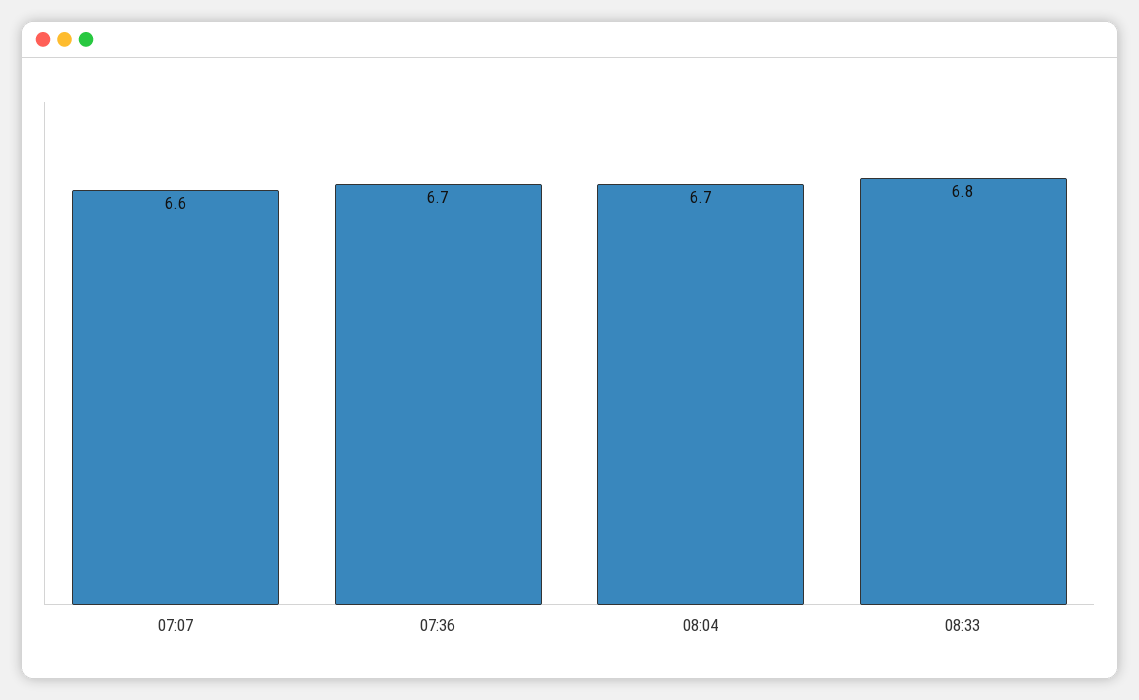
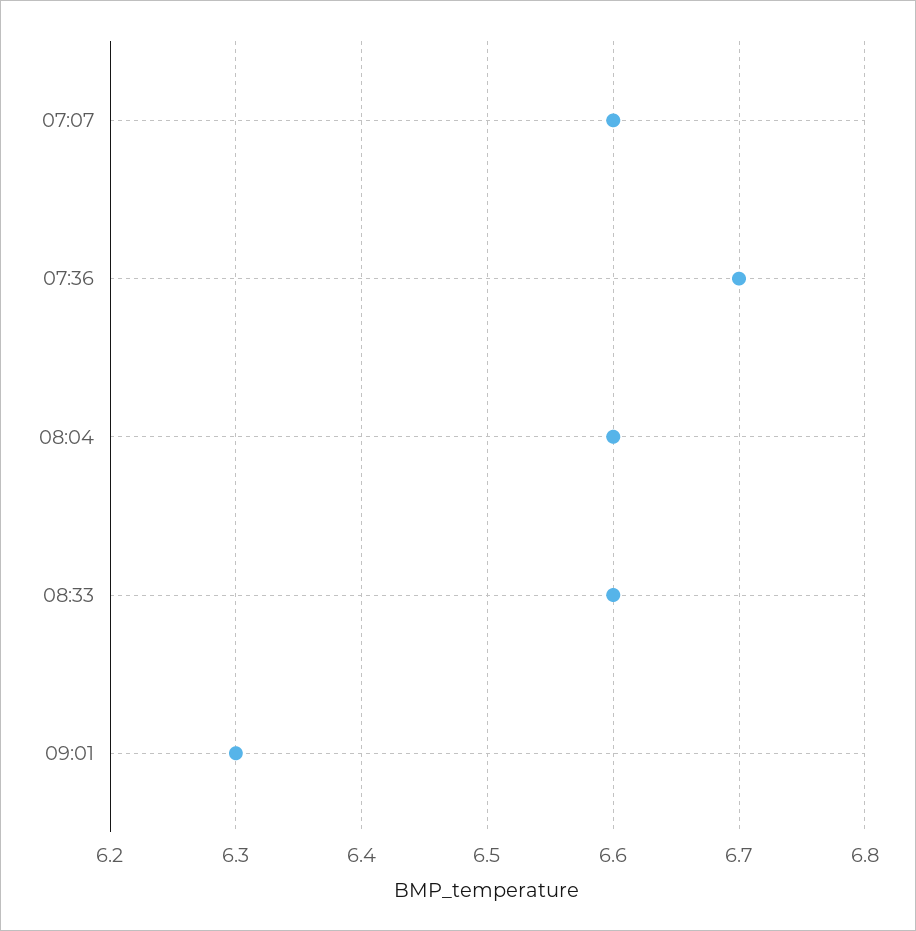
08:04: 6.7 -> 6.6
08:33: 6.8 -> 6.6
09:01: none -> 6.3

